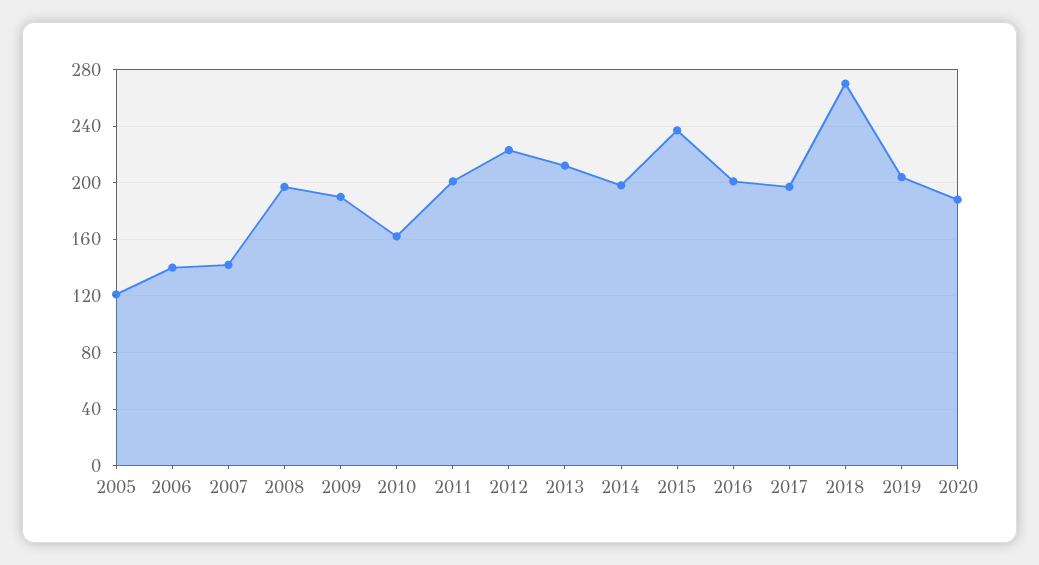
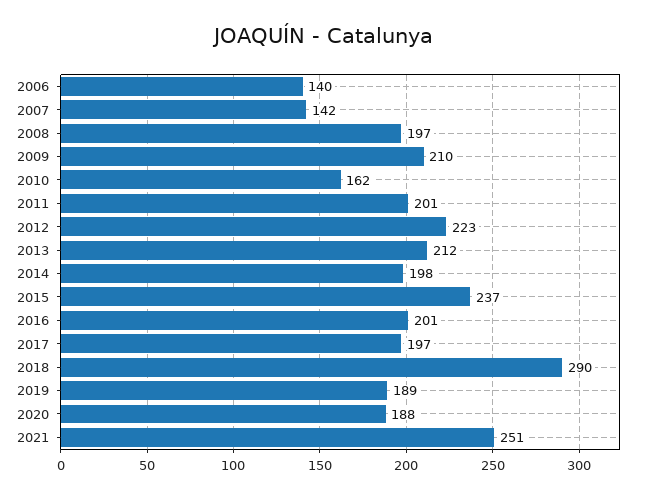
2005: 120 -> none
2009: 190 -> 210
2018: 270 -> 290
2019: 205 -> 189
2021: none -> 251

